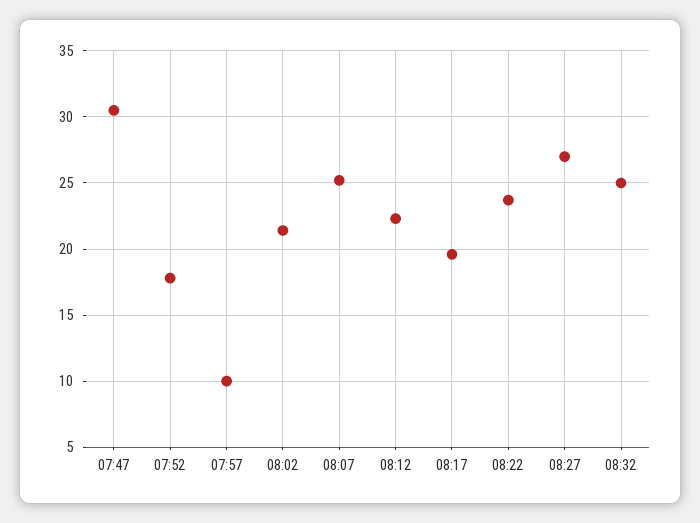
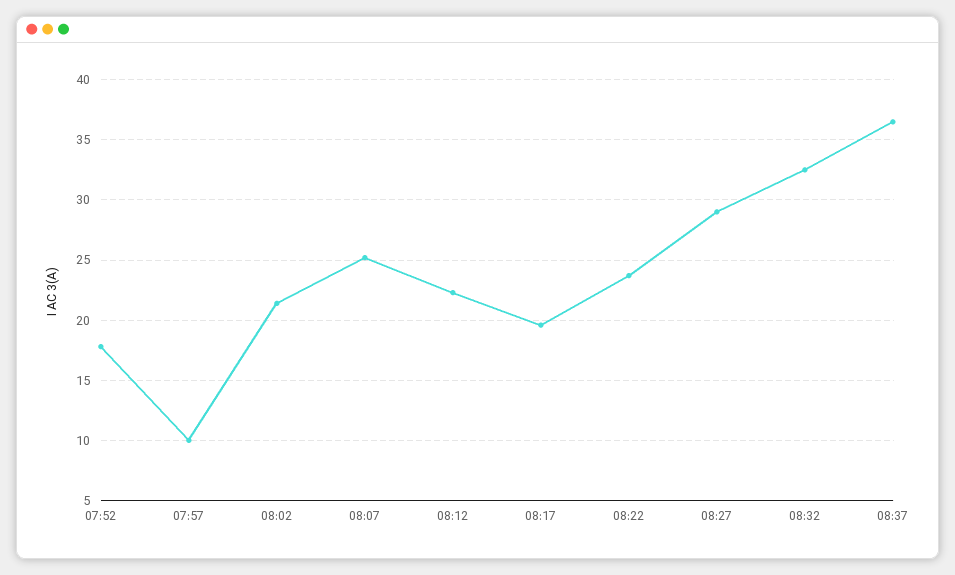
07:47: 30.5 -> none
08:27: 27 -> 29
08:32: 25 -> 32.5
08:37: none -> 36.5

